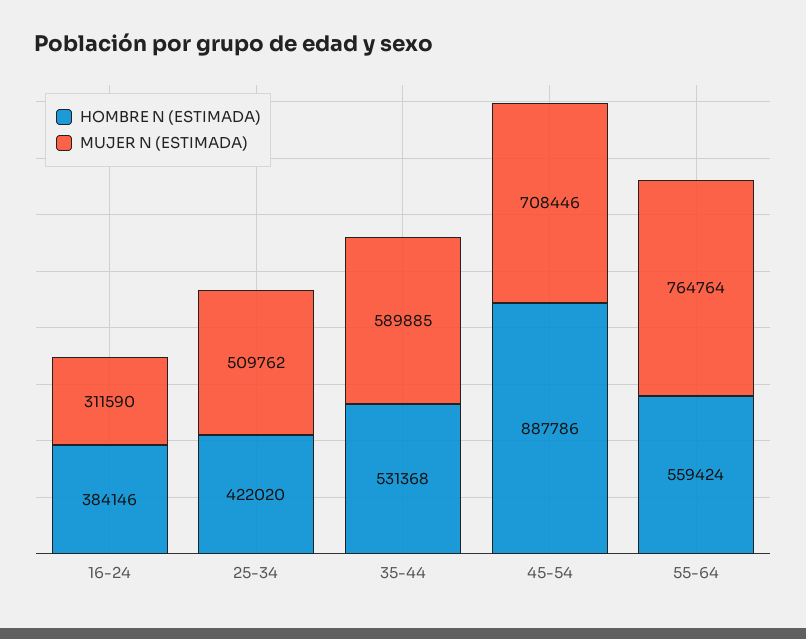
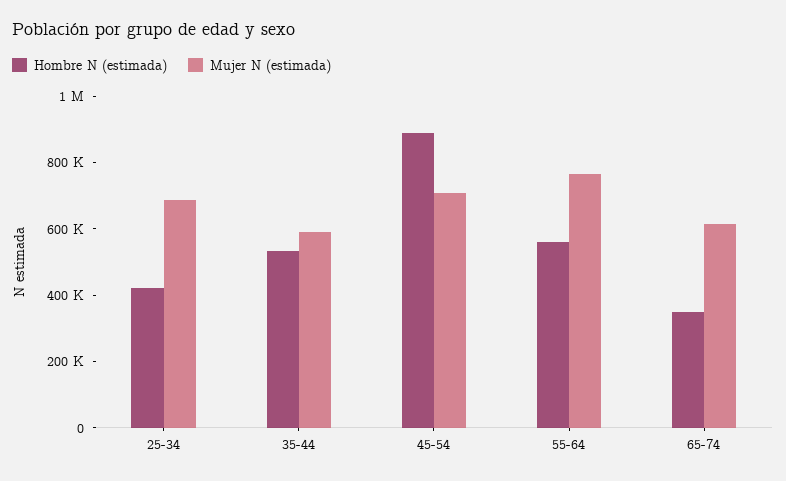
HOMBRE N (ESTIMADA), 16-24: 384146 -> none
MUJER N (ESTIMADA), 16-24: 311590 -> none
MUJER N (ESTIMADA), 25-34: 509762 -> 700000
HOMBRE N (ESTIMADA), 65-74: none -> 350000
MUJER N (ESTIMADA), 65-74: none -> 600000

